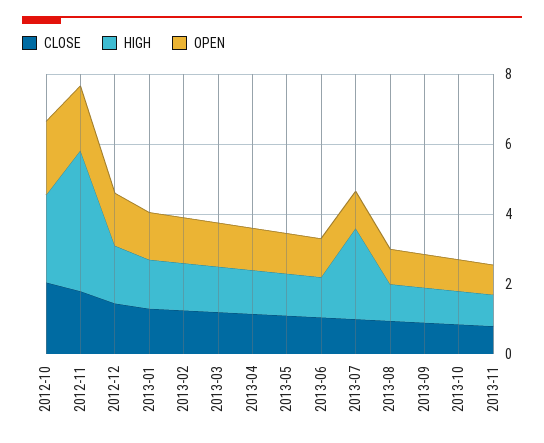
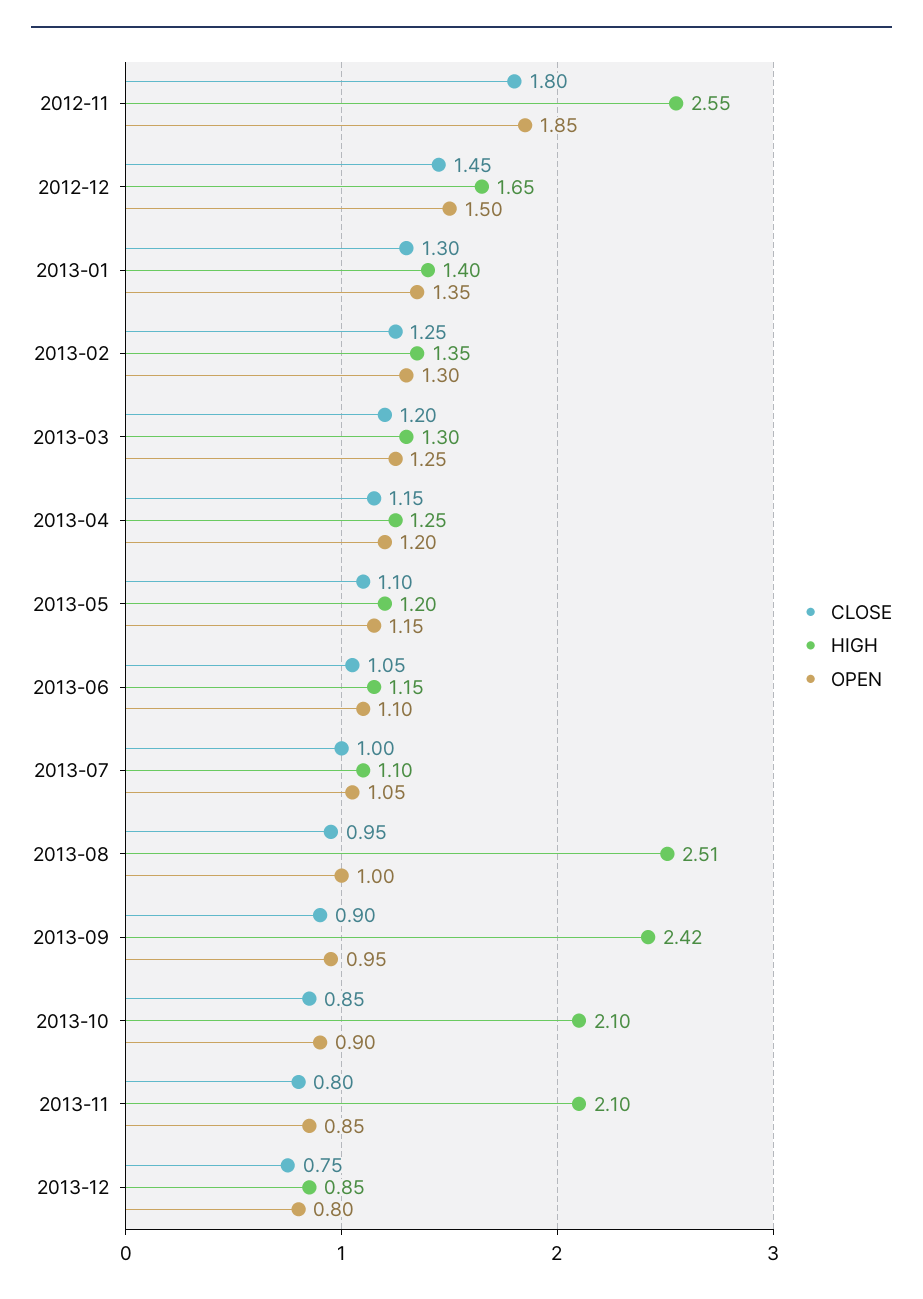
CLOSE, 2012-10: 2 -> none
HIGH, 2012-10: 2.5 -> none
OPEN, 2012-10: 2 -> none
HIGH, 2012-11: 4 -> 2.55
HIGH, 2013-07: 2.5 -> 1.1
HIGH, 2013-08: 1 -> 2.51
HIGH, 2013-09: 1 -> 2.42
HIGH, 2013-10: 1 -> 2.1
HIGH, 2013-11: 1 -> 2.1
CLOSE, 2013-12: none -> 0.75
HIGH, 2013-12: none -> 0.85
OPEN, 2013-12: none -> 0.8

